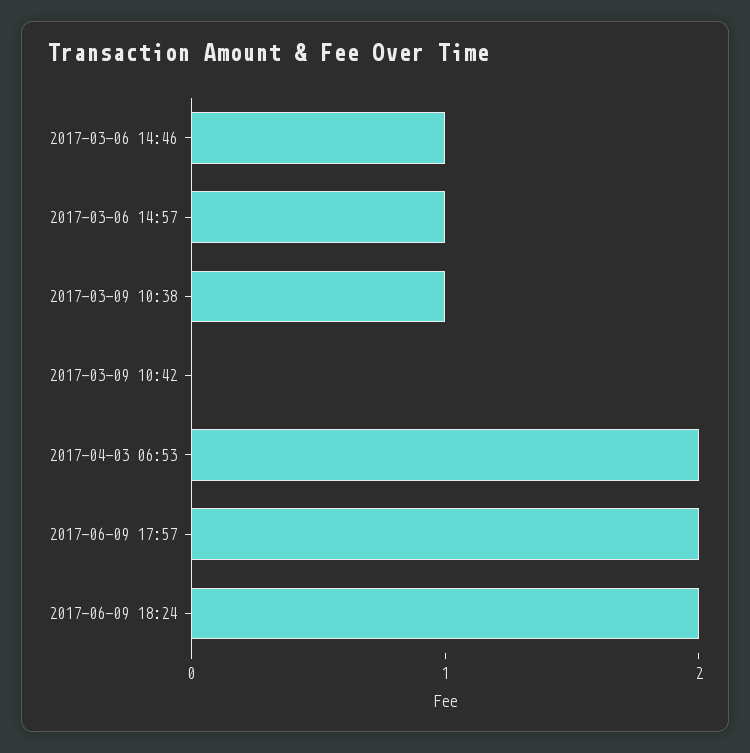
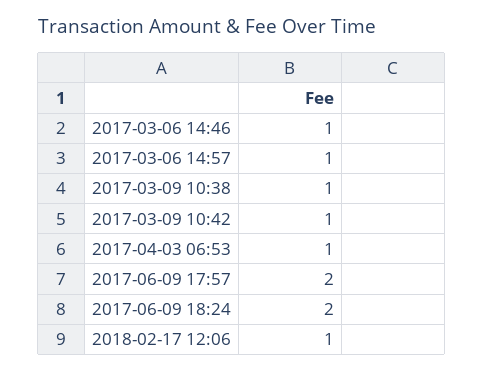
2017-03-09 10:42: 0 -> 1
2017-04-03 06:53: 2 -> 1
2018-02-17 12:06: none -> 1

